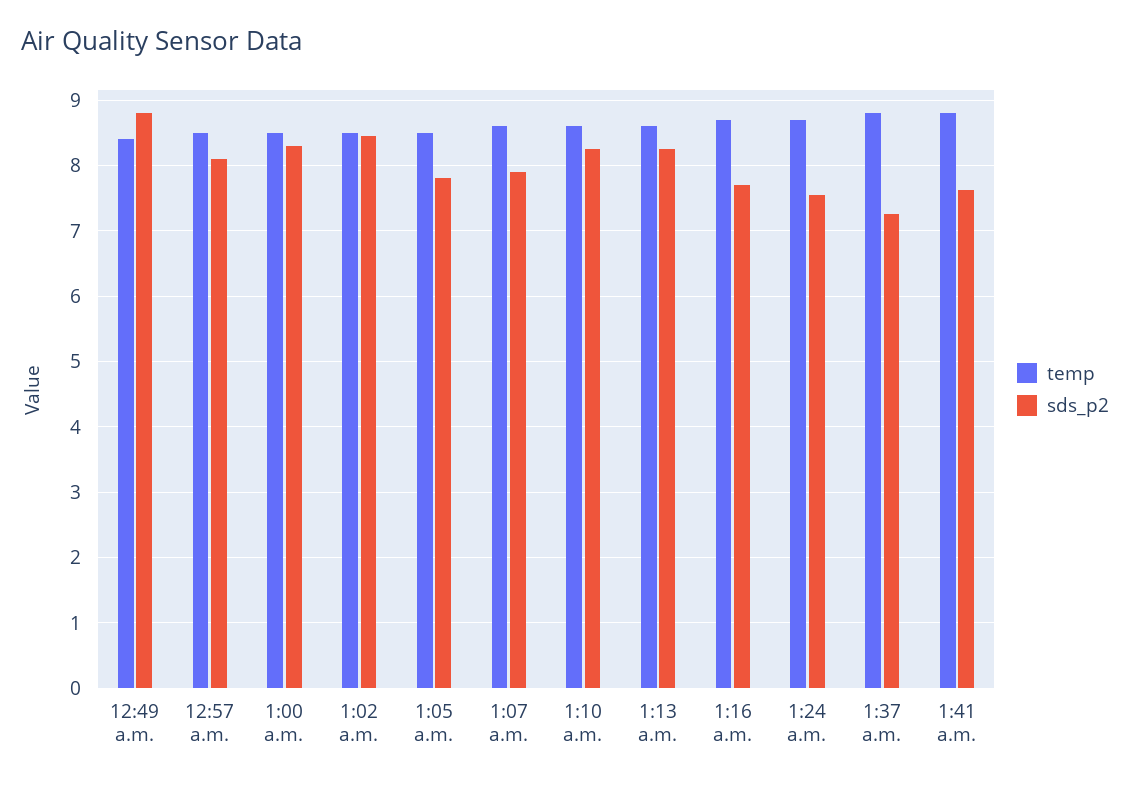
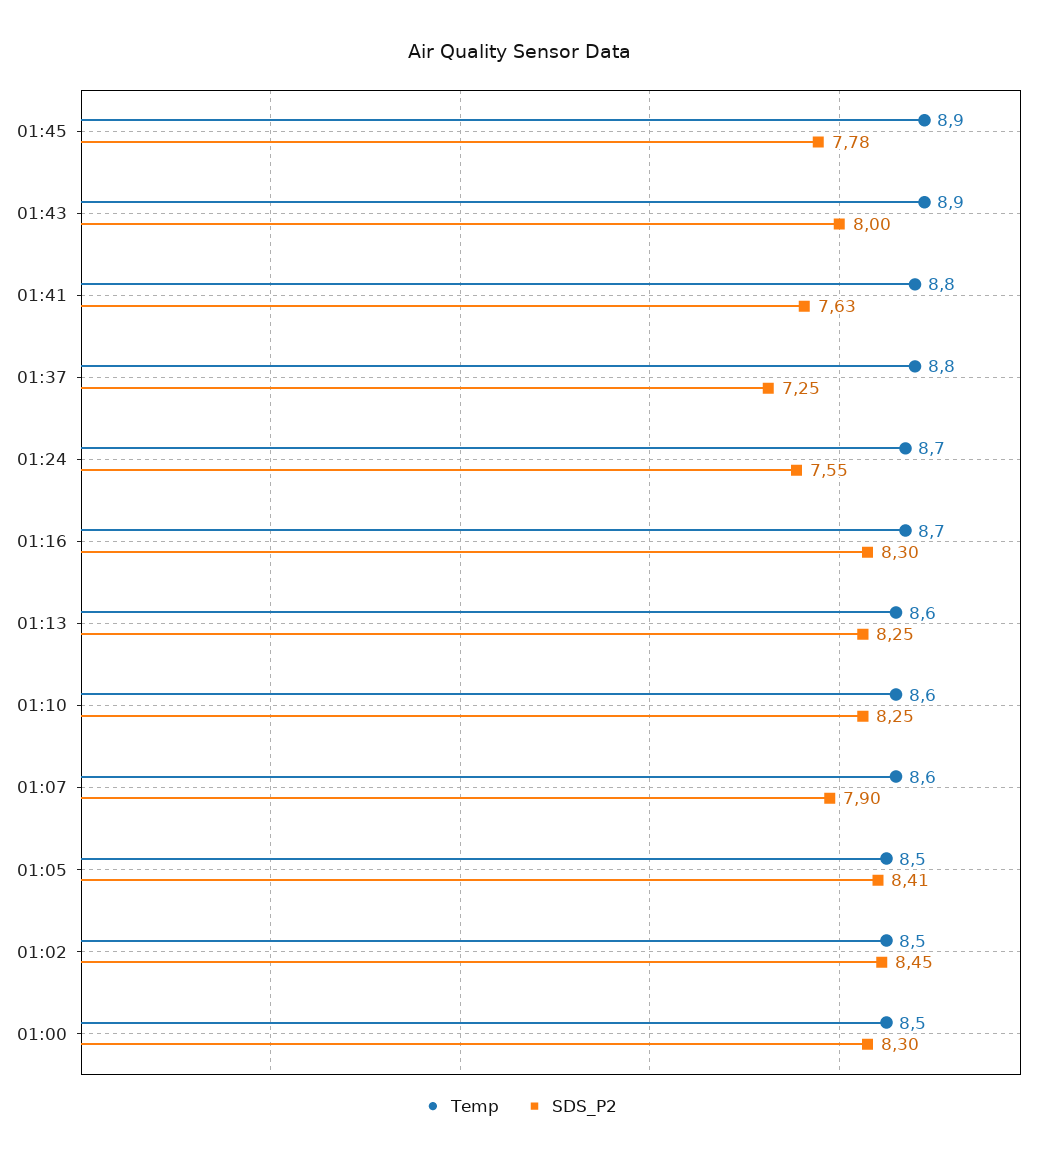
temp, 12:49 a.m.: 8.4 -> none
sds_p2, 12:49 a.m.: 8.8 -> none
temp, 12:57 a.m.: 8.5 -> none
sds_p2, 12:57 a.m.: 8.1 -> none
sds_p2, 1:05 a.m.: 7.8 -> 8.41
sds_p2, 1:16 a.m.: 7.7 -> 8.3
temp, 01:45: none -> 8.9
sds_p2, 01:45: none -> 7.78
temp, 01:43: none -> 8.9
sds_p2, 01:43: none -> 8

